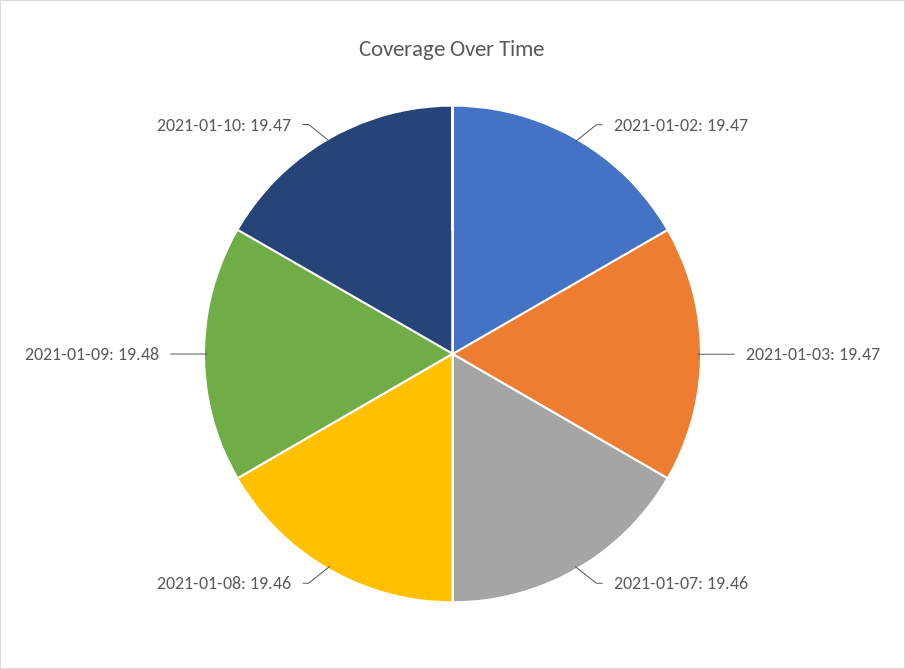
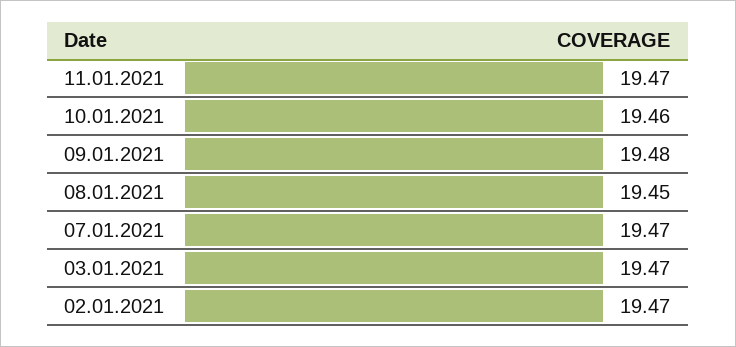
2021-01-07: 19.46 -> 19.47
2021-01-08: 19.46 -> 19.45
2021-01-10: 19.47 -> 19.46
11.01.2021: none -> 19.47

